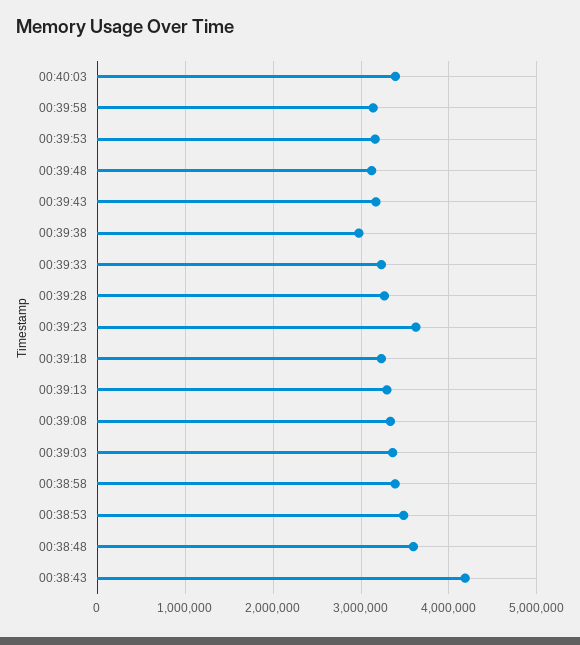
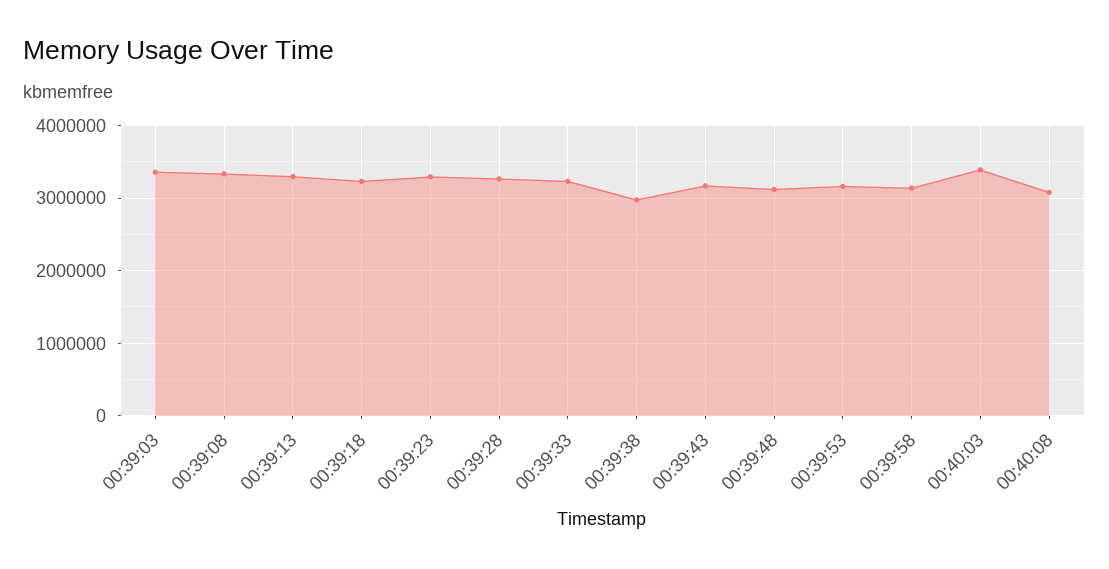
00:39:23: 3600000 -> 3300000
00:38:58: 3400000 -> none
00:38:53: 3500000 -> none
00:38:48: 3600000 -> none
00:38:43: 4200000 -> none
00:40:08: none -> 3100000

